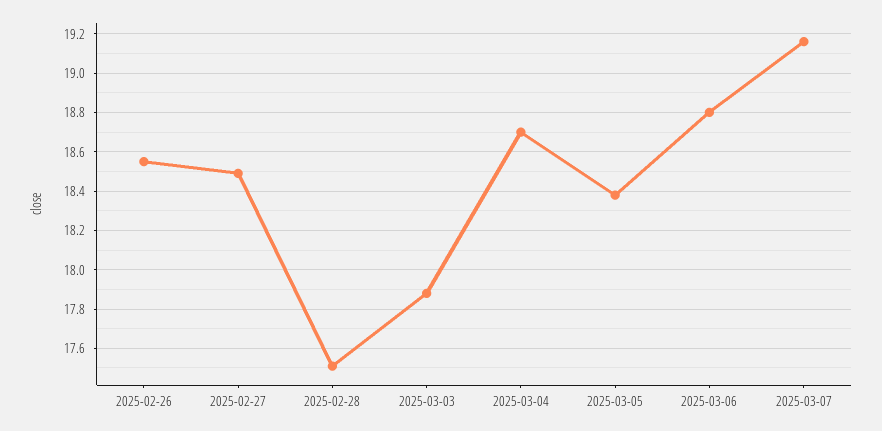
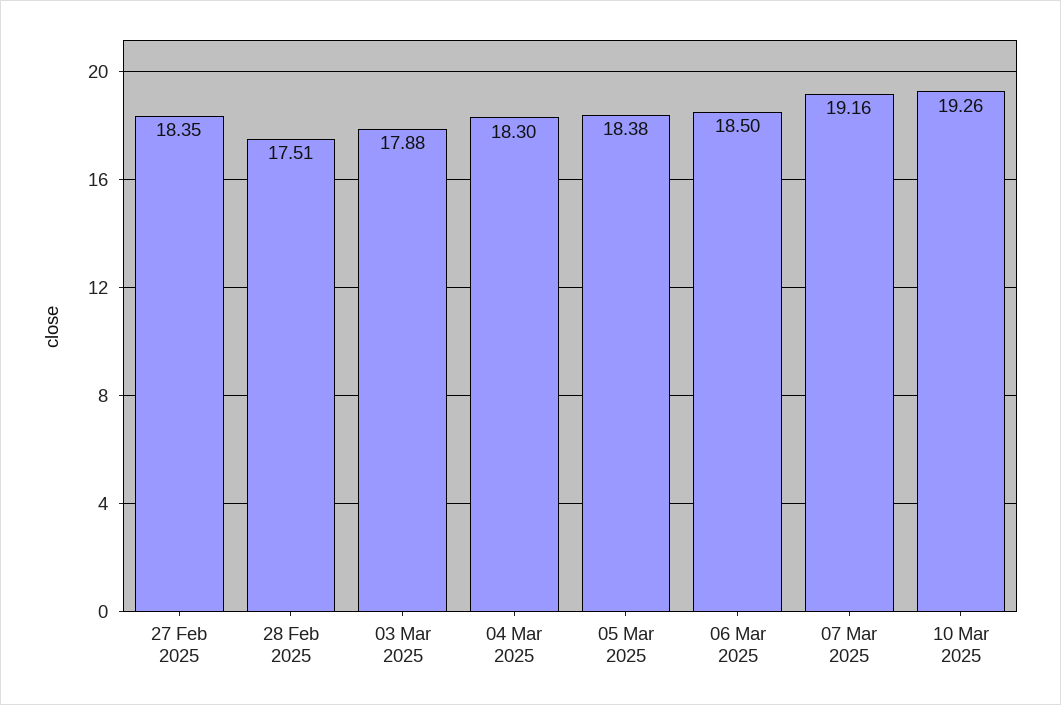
2025-02-26: 18.55 -> none
2025-02-27: 18.5 -> 18.35
2025-03-04: 18.7 -> 18.3
2025-03-06: 18.8 -> 18.5
10 Mar 2025: none -> 19.26

